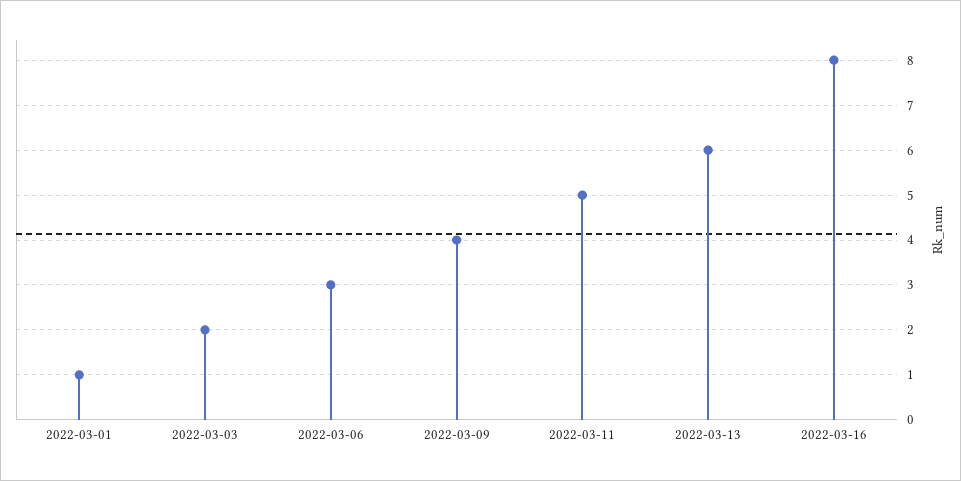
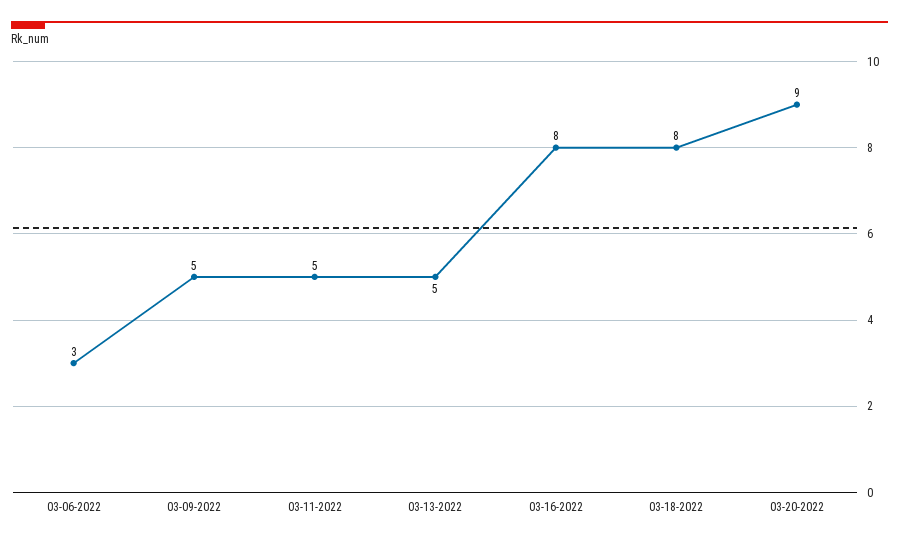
2022-03-01: 1 -> none
2022-03-03: 2 -> none
2022-03-09: 4 -> 5
2022-03-13: 6 -> 5
03-18-2022: none -> 8
03-20-2022: none -> 9

